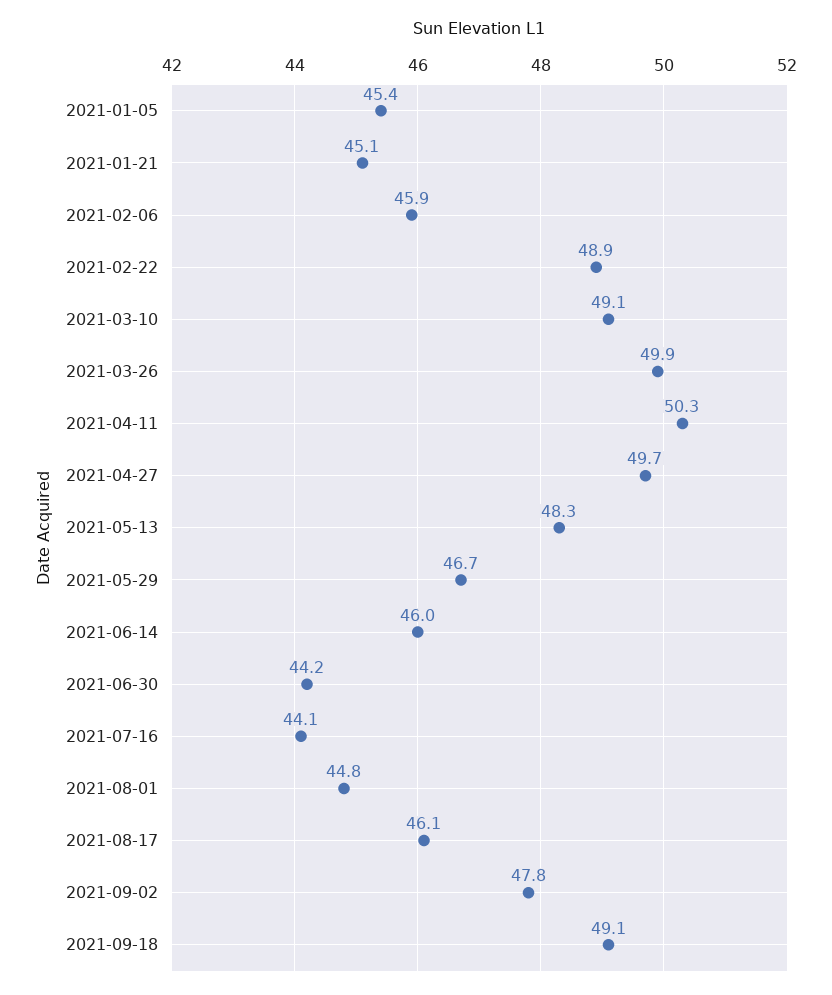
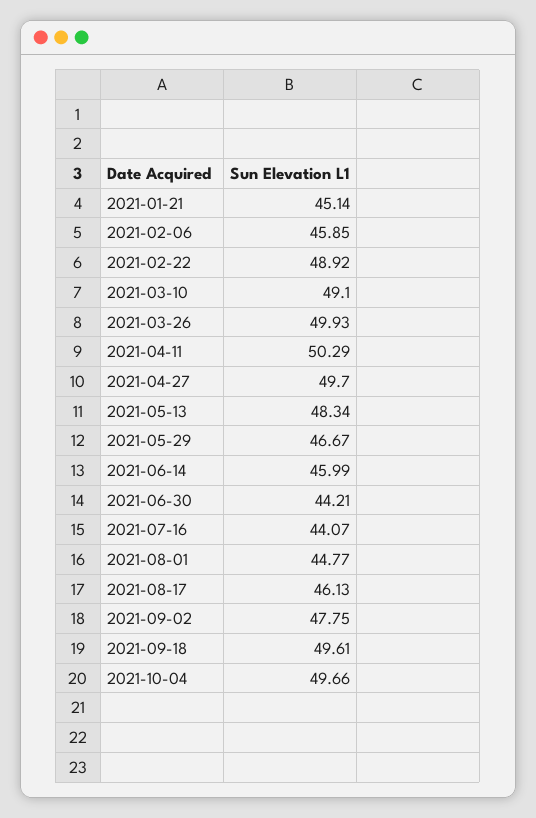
2021-01-05: 45.4 -> none
2021-09-18: 49.1 -> 49.61
2021-10-04: none -> 49.66

